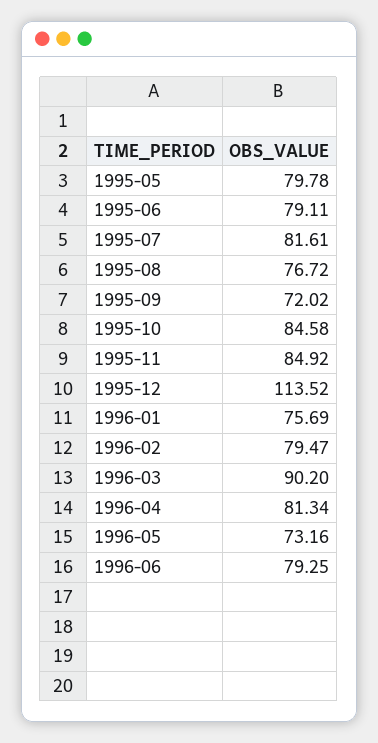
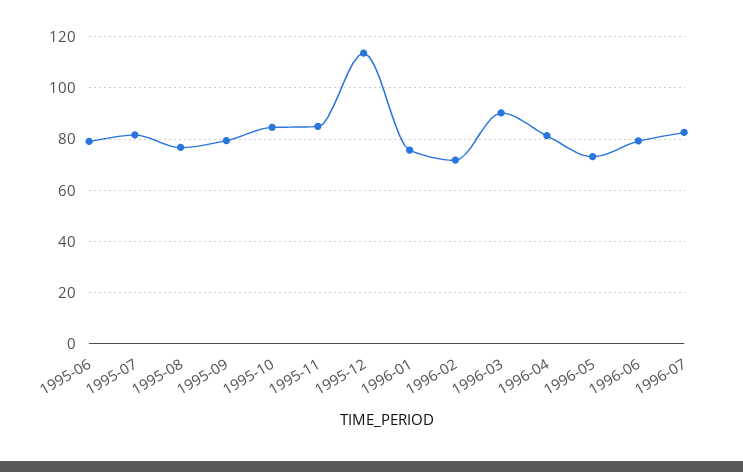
1995-05: 79.78 -> none
1995-09: 72.02 -> 80
1996-02: 79.47 -> 72.5
1996-07: none -> 82.5

